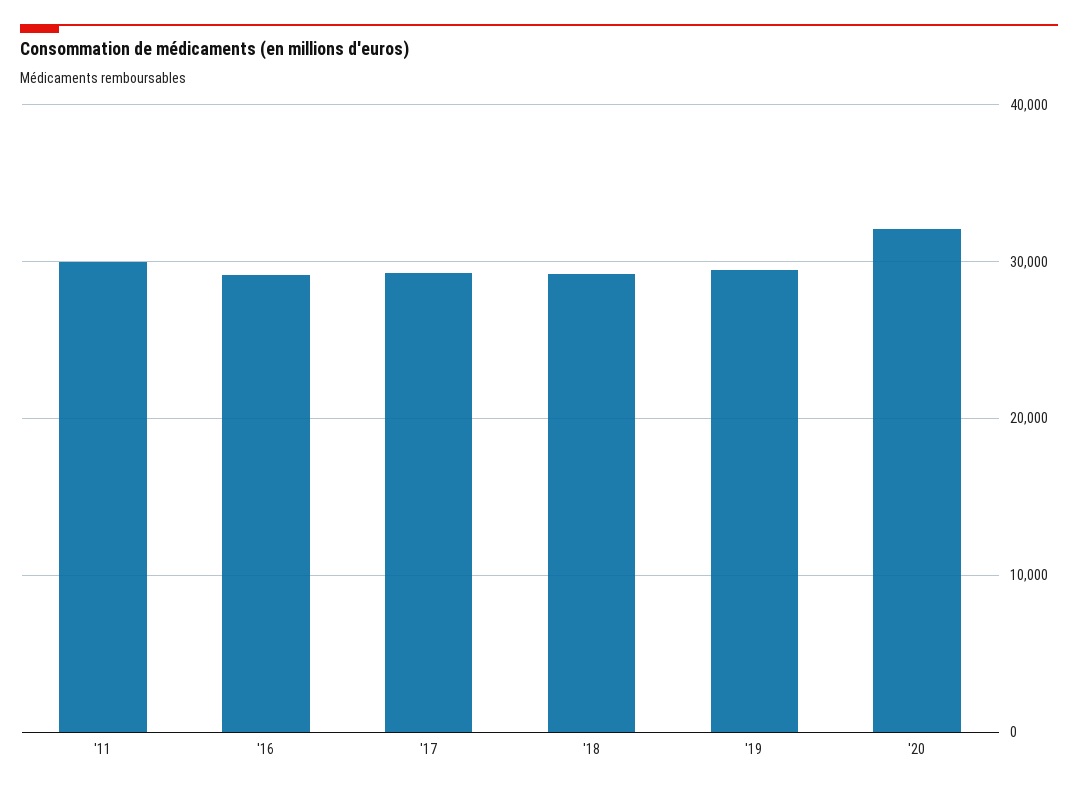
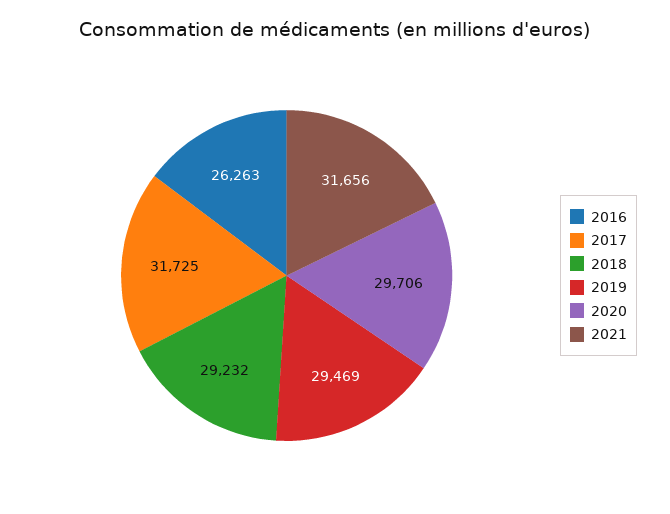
'11: 30000 -> none
'16: 29000 -> 26263
'17: 29000 -> 31725
'20: 32000 -> 29706
2021: none -> 31656

